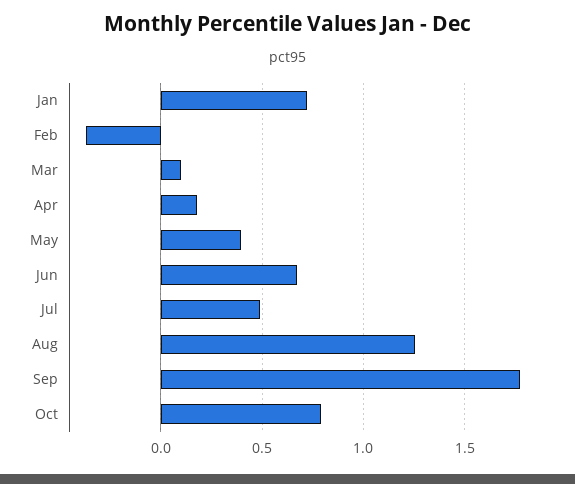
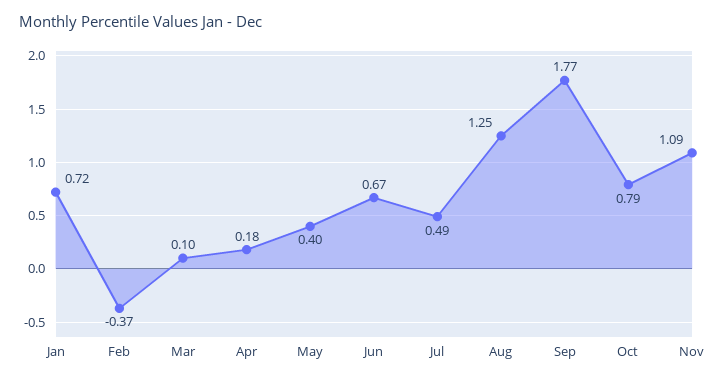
Nov: none -> 1.09

